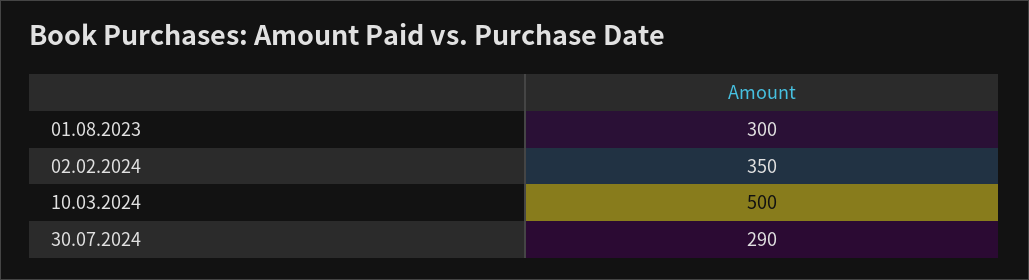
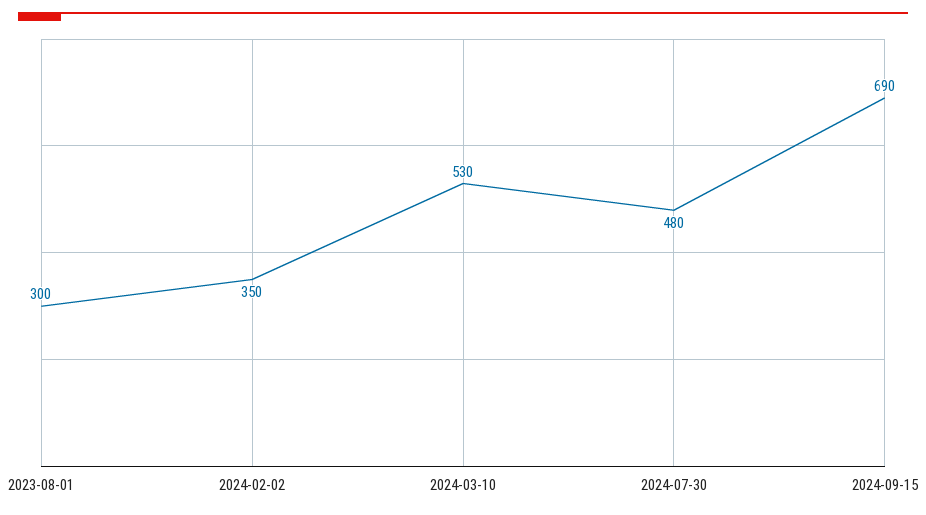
10.03.2024: 500 -> 530
30.07.2024: 290 -> 480
2024-09-15: none -> 690

